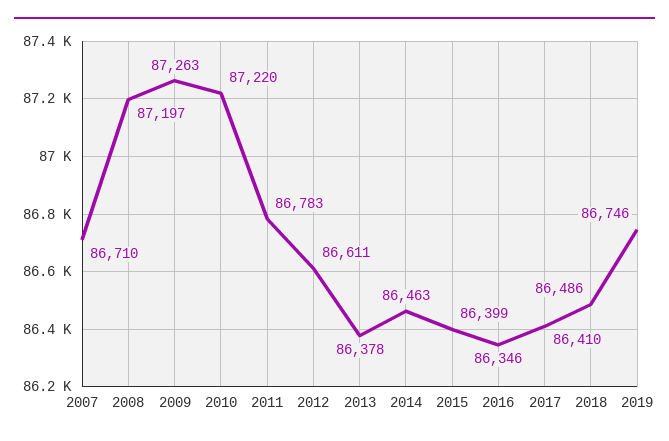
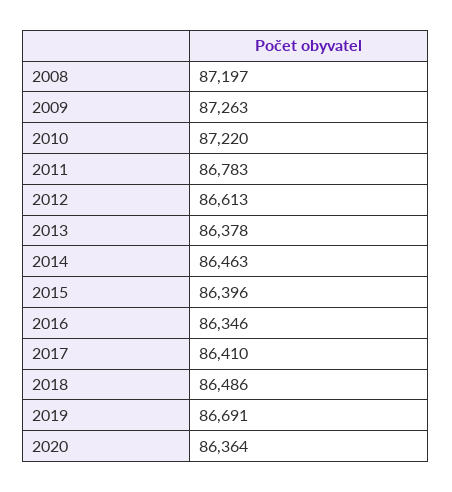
2007: 86710 -> none
2012: 86611 -> 86613
2015: 86399 -> 86396
2019: 86746 -> 86691
2020: none -> 86364

